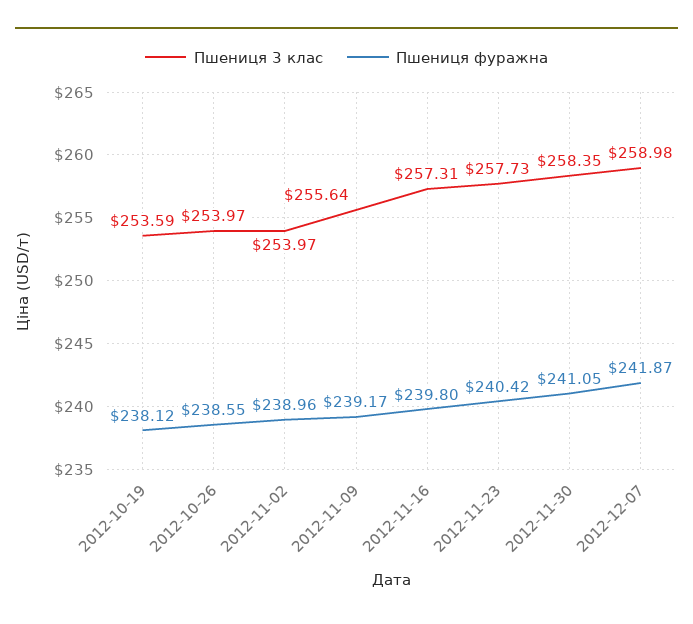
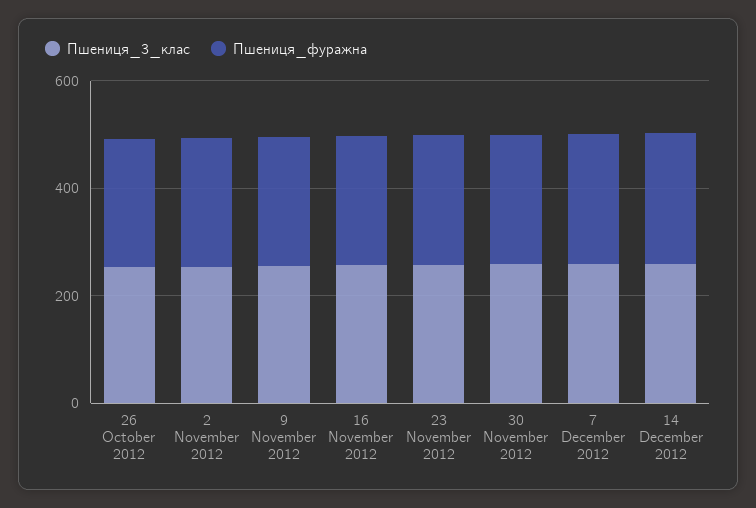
Пшениця 3 клас, 2012-10-19: 253.59 -> none
Пшениця фуражна, 2012-10-19: 238.12 -> none
Пшениця 3 клас, 14 December 2012: none -> 250
Пшениця фуражна, 14 December 2012: none -> 250

